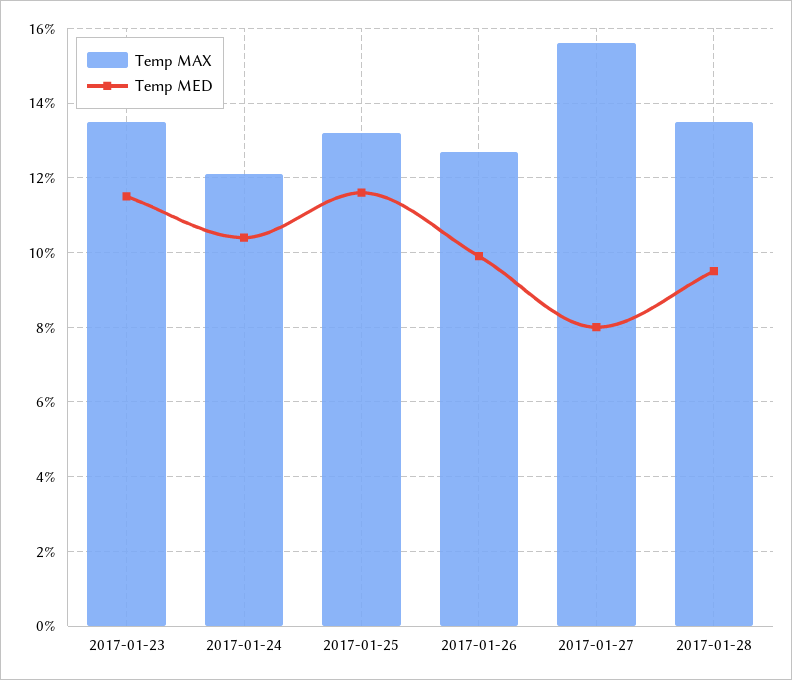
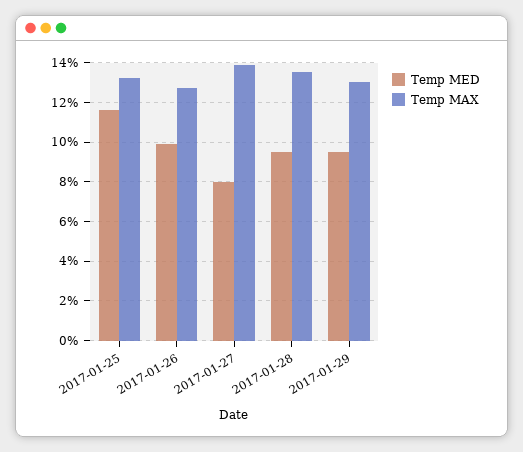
Temp MAX, 2017-01-23: 13.5 -> none
Temp MED, 2017-01-23: 11.5 -> none
Temp MAX, 2017-01-24: 12 -> none
Temp MED, 2017-01-24: 10.5 -> none
Temp MAX, 2017-01-27: 15.5 -> 14
Temp MED, 2017-01-29: none -> 9.5
Temp MAX, 2017-01-29: none -> 13

